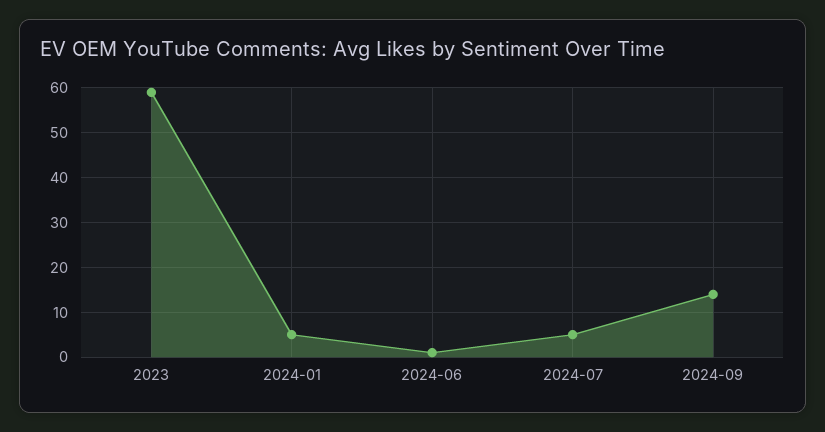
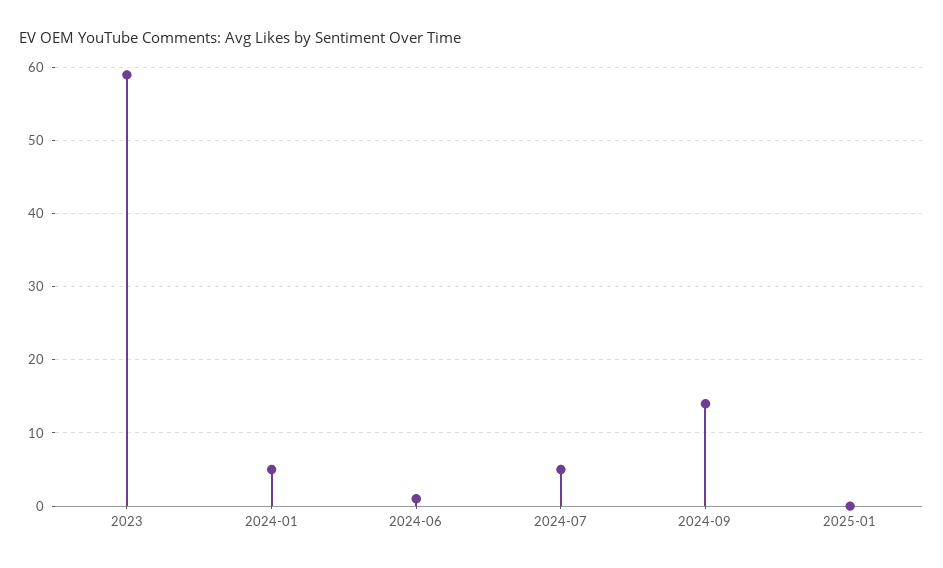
2025-01: none -> 0

